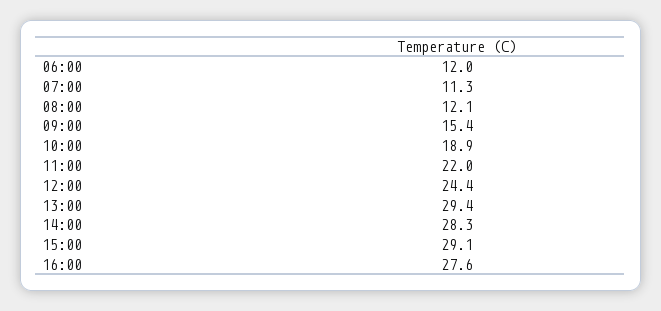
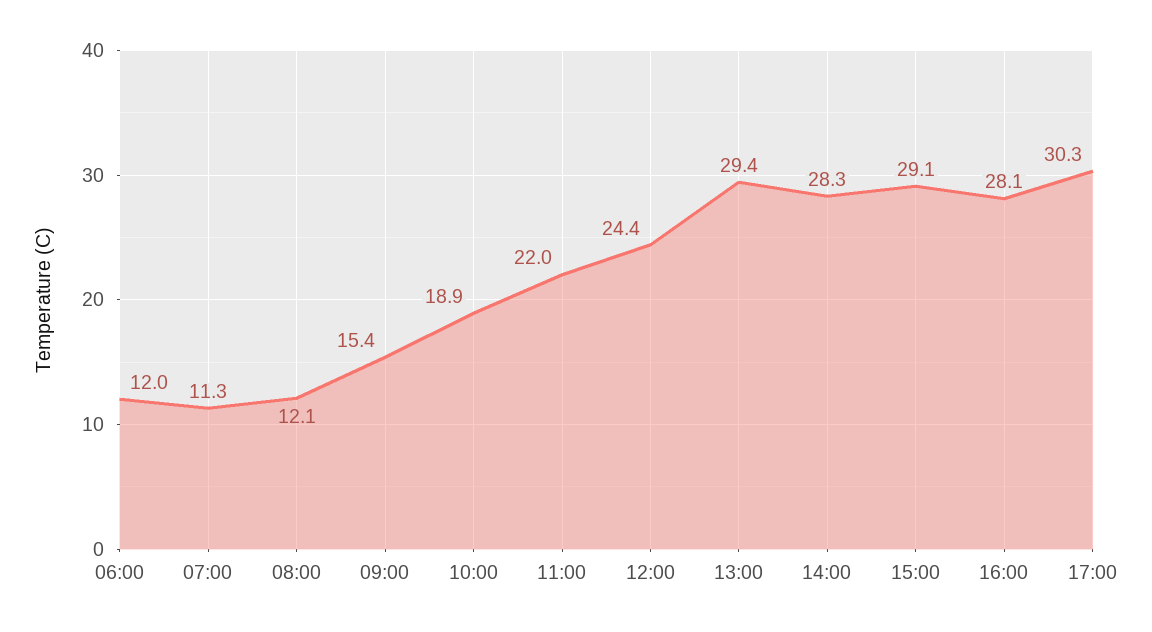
16:00: 27.6 -> 28.1
17:00: none -> 30.3

